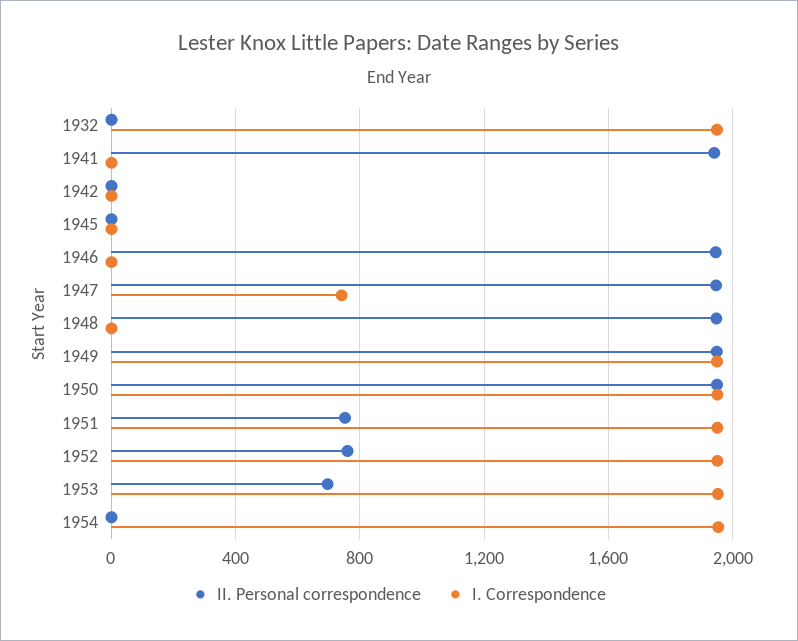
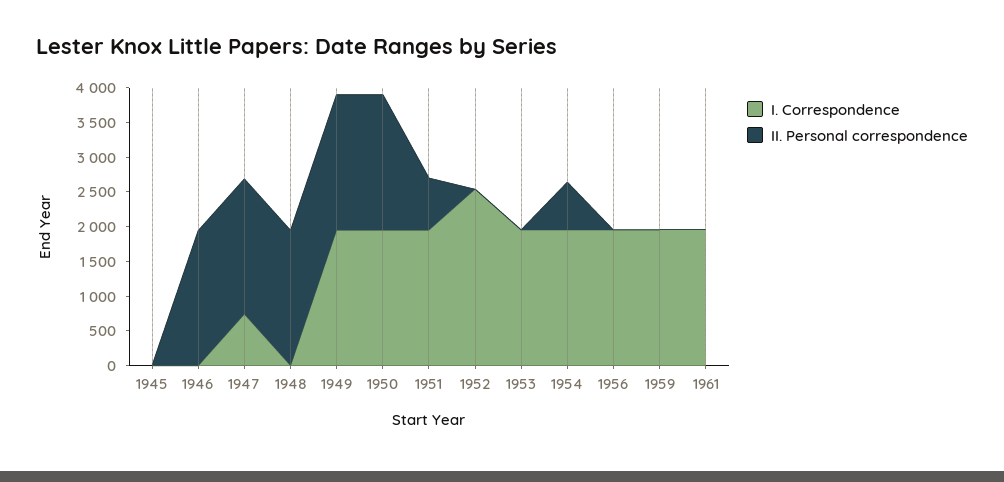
II. Personal correspondence, 1932: 0 -> none
I. Correspondence, 1932: 1950 -> none
II. Personal correspondence, 1941: 1950 -> none
I. Correspondence, 1941: 0 -> none
II. Personal correspondence, 1942: 0 -> none
I. Correspondence, 1942: 0 -> none
II. Personal correspondence, 1952: 750 -> 0
I. Correspondence, 1952: 1950 -> 2500
II. Personal correspondence, 1953: 700 -> 0
II. Personal correspondence, 1954: 0 -> 750
I. Correspondence, 1956: none -> 2000
II. Personal correspondence, 1956: none -> 0
I. Correspondence, 1959: none -> 2000
II. Personal correspondence, 1959: none -> 0
I. Correspondence, 1961: none -> 2000
II. Personal correspondence, 1961: none -> 0

